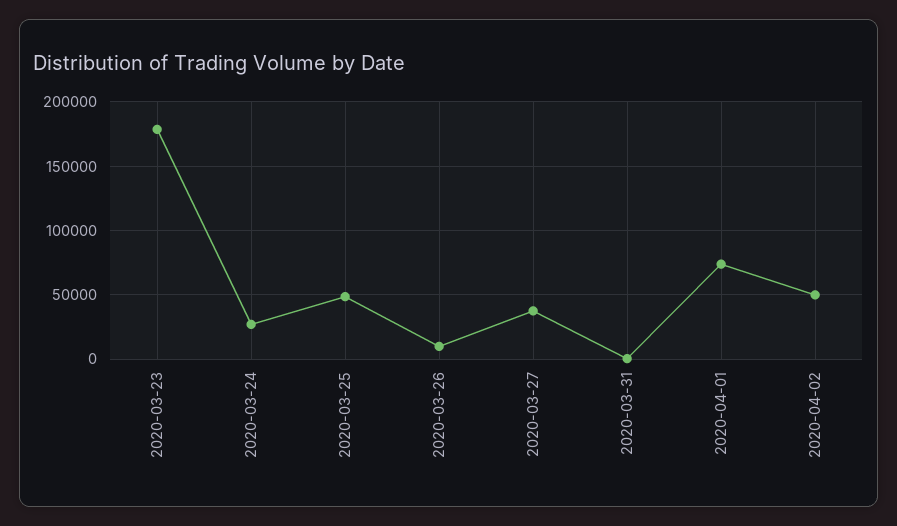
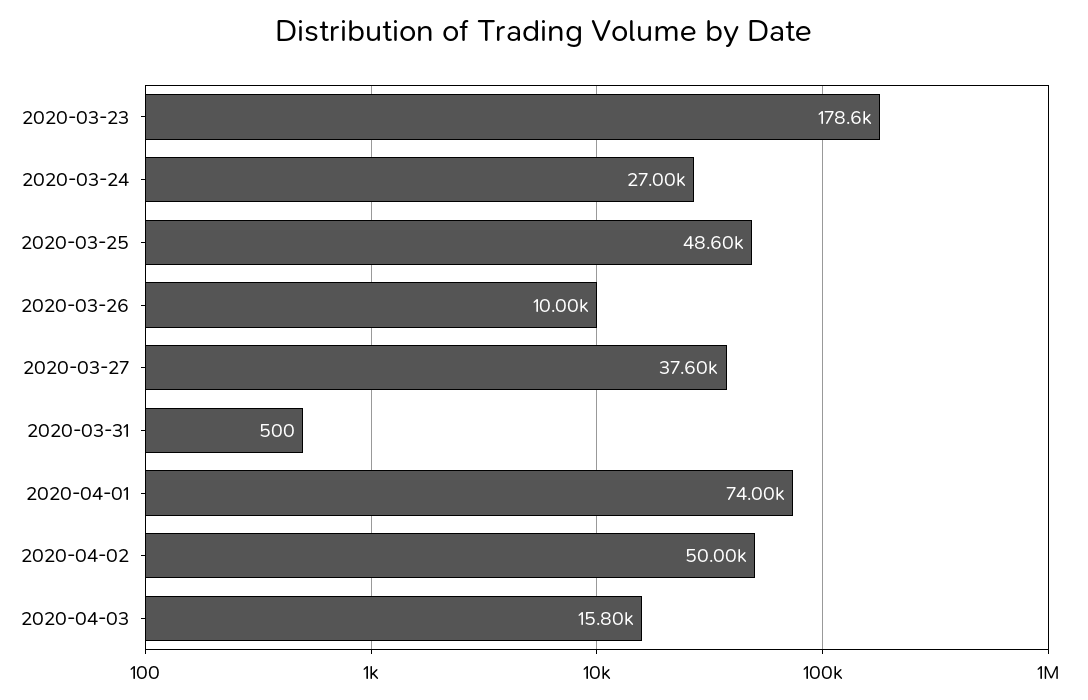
2020-04-03: none -> 15800

